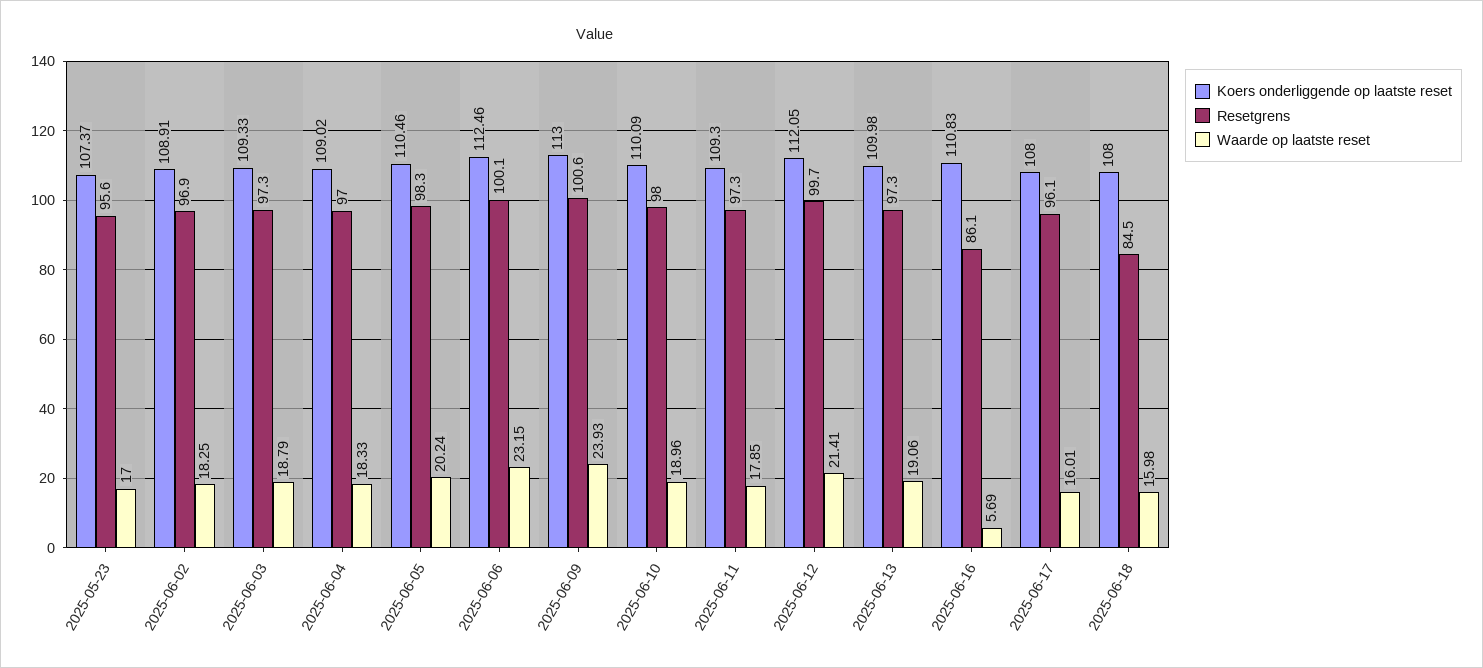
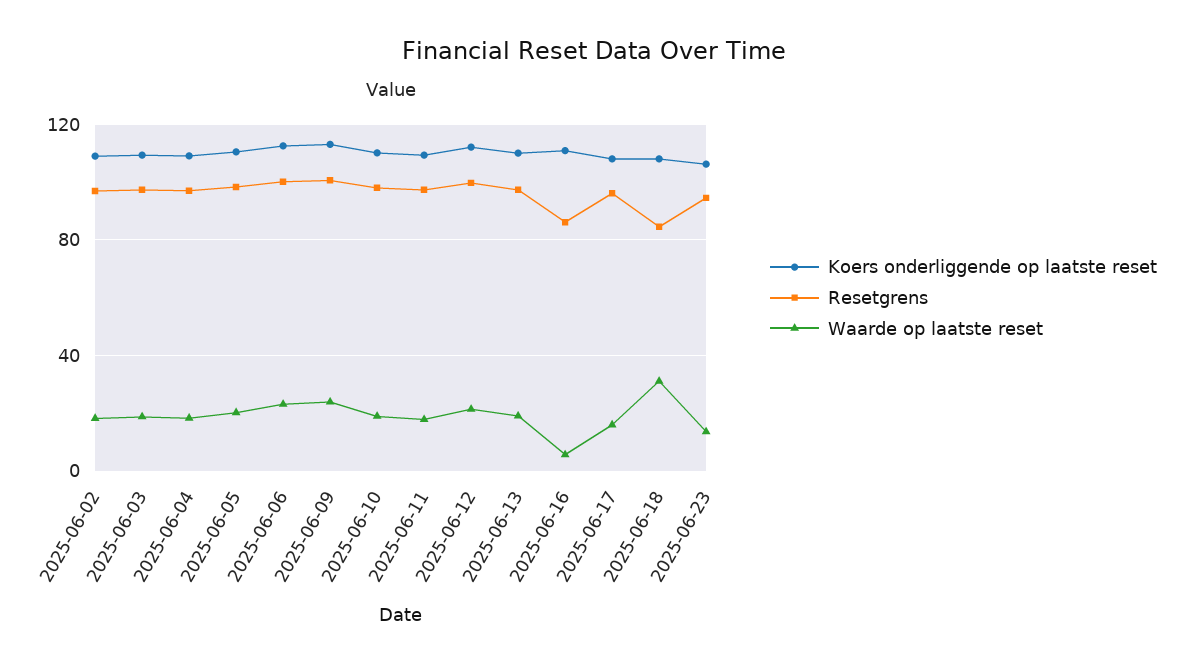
Koers onderliggende op laatste reset, 2025-05-23: 107.37 -> none
Resetgrens, 2025-05-23: 95.6 -> none
Waarde op laatste reset, 2025-05-23: 17 -> none
Waarde op laatste reset, 2025-06-18: 15.98 -> 30
Koers onderliggende op laatste reset, 2025-06-23: none -> 105
Resetgrens, 2025-06-23: none -> 95
Waarde op laatste reset, 2025-06-23: none -> 15

